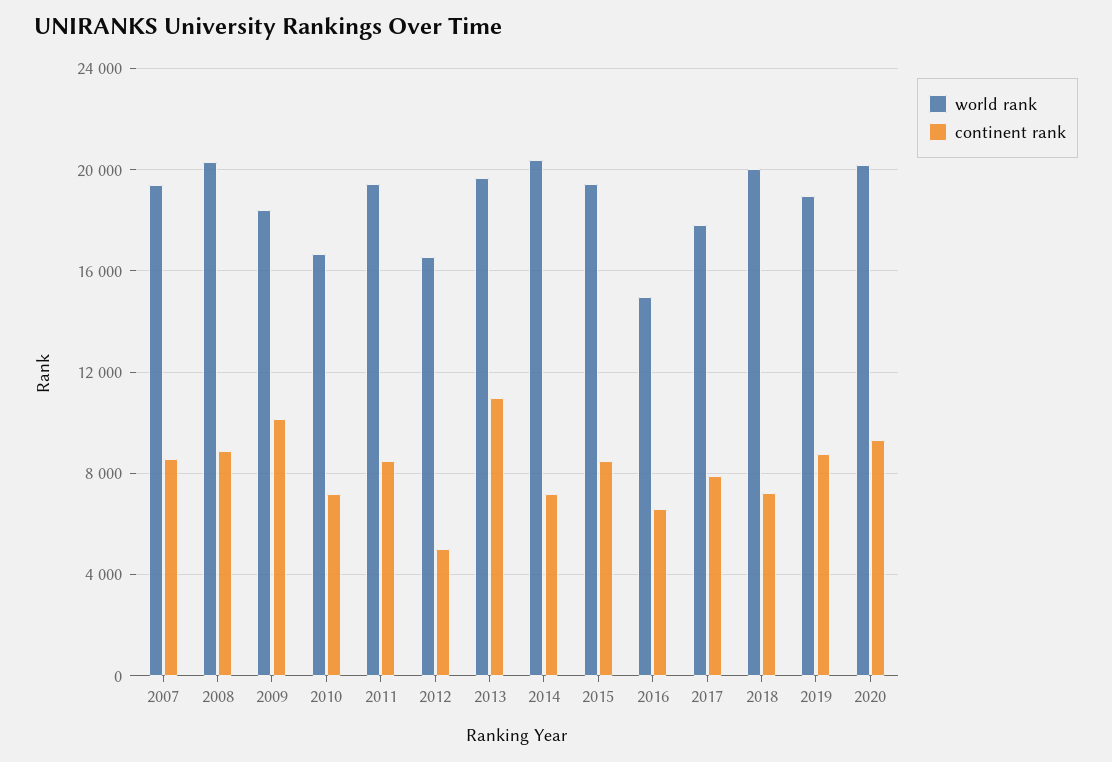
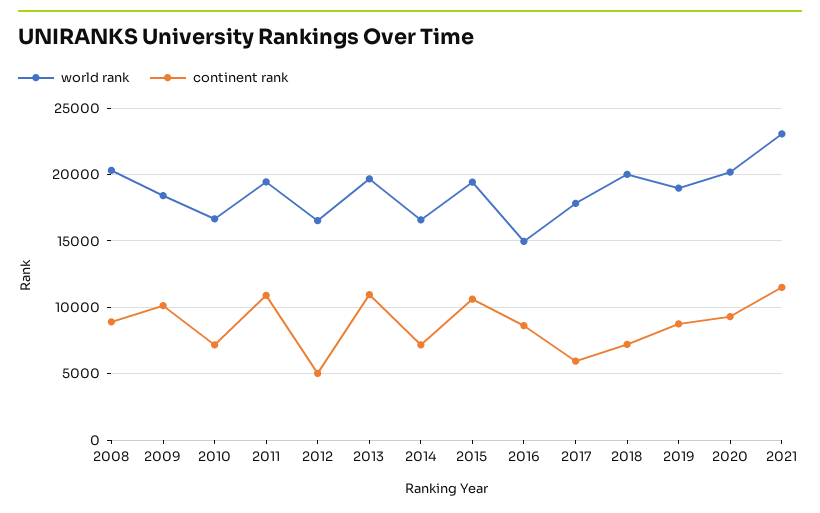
world rank, 2007: 19500 -> none
continent rank, 2007: 8500 -> none
continent rank, 2011: 8500 -> 11000
world rank, 2014: 20500 -> 16500
continent rank, 2015: 8500 -> 10500
continent rank, 2016: 6500 -> 8500
continent rank, 2017: 8000 -> 6000
world rank, 2021: none -> 23000
continent rank, 2021: none -> 11500

